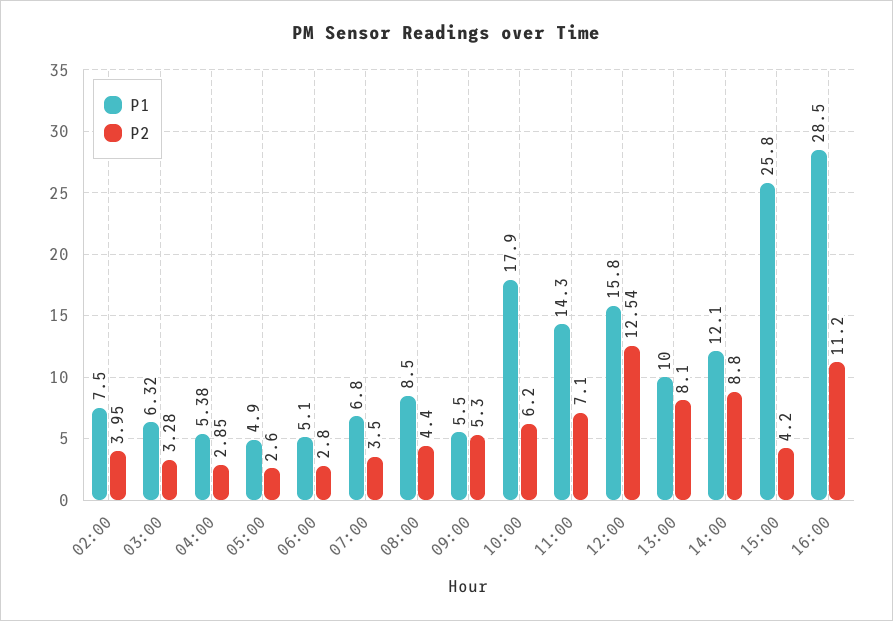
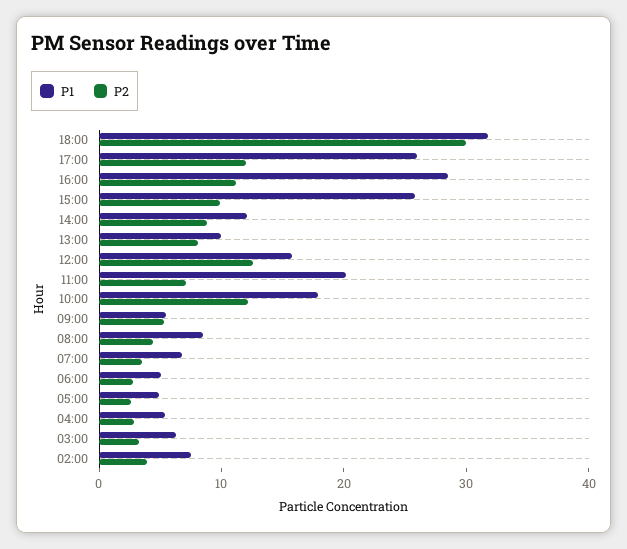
P2, 10:00: 6.2 -> 12
P1, 11:00: 14.3 -> 20
P2, 15:00: 4.2 -> 10
P1, 18:00: none -> 32
P2, 18:00: none -> 30
P1, 17:00: none -> 26
P2, 17:00: none -> 12

